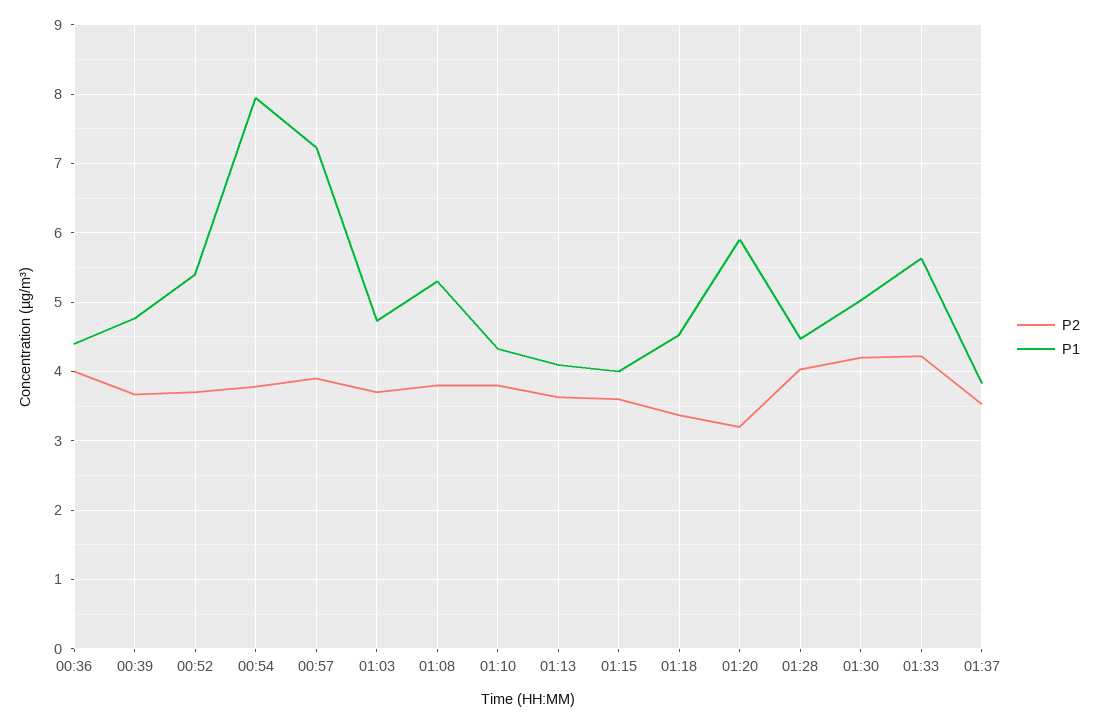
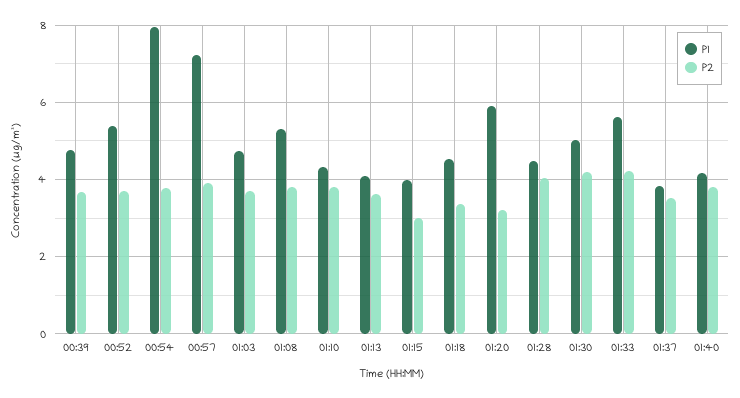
P2, 00:36: 4 -> none
P1, 00:36: 4.4 -> none
P2, 01:15: 3.6 -> 3
P1, 01:40: none -> 4.2
P2, 01:40: none -> 3.8

